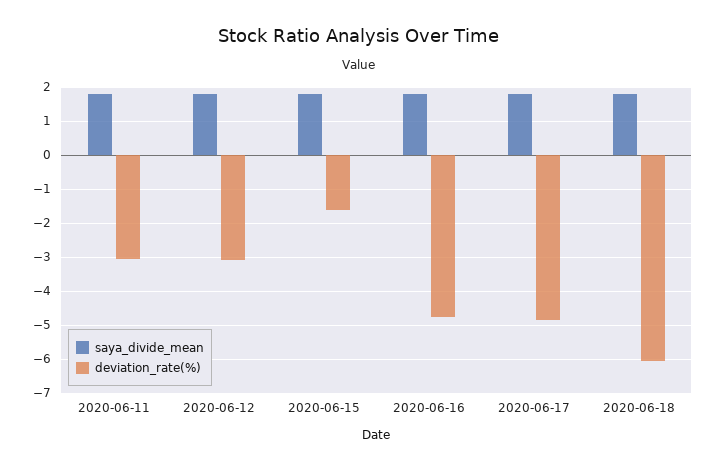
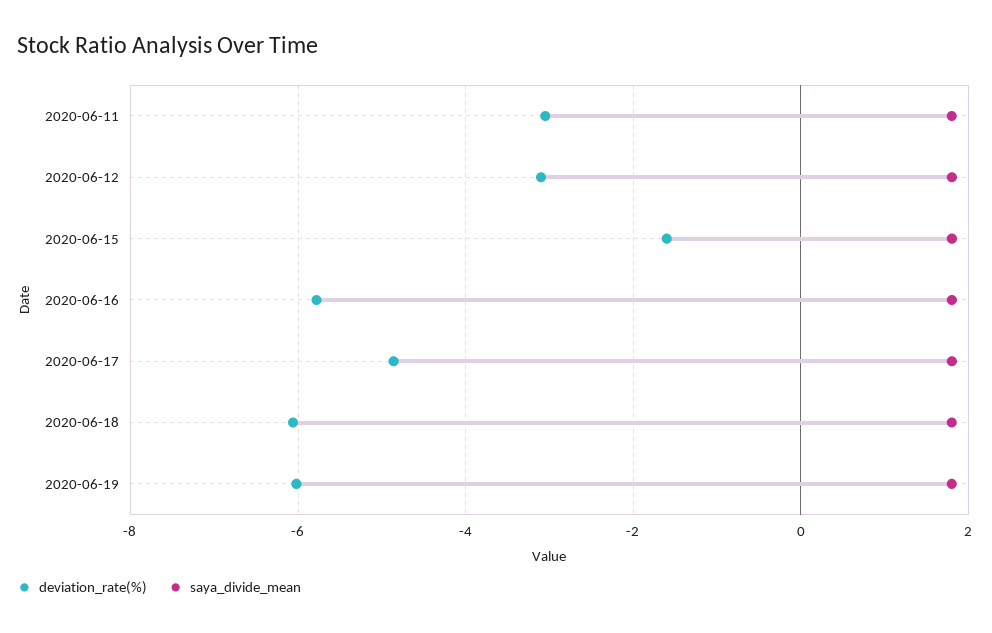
deviation_rate(%), 2020-06-16: -4.8 -> -5.8
deviation_rate(%), 2020-06-19: none -> -6
saya_divide_mean, 2020-06-19: none -> 1.8

